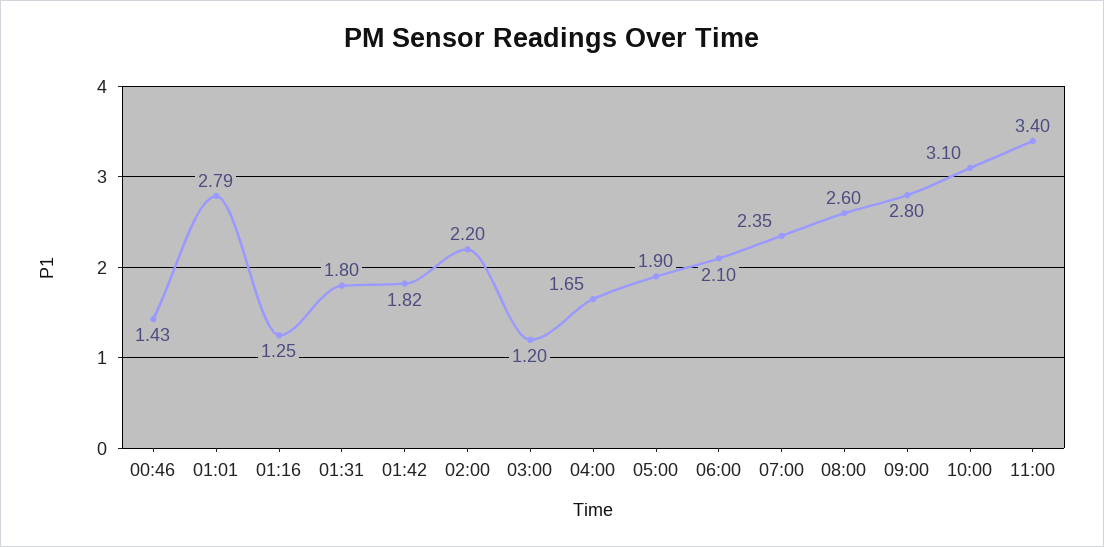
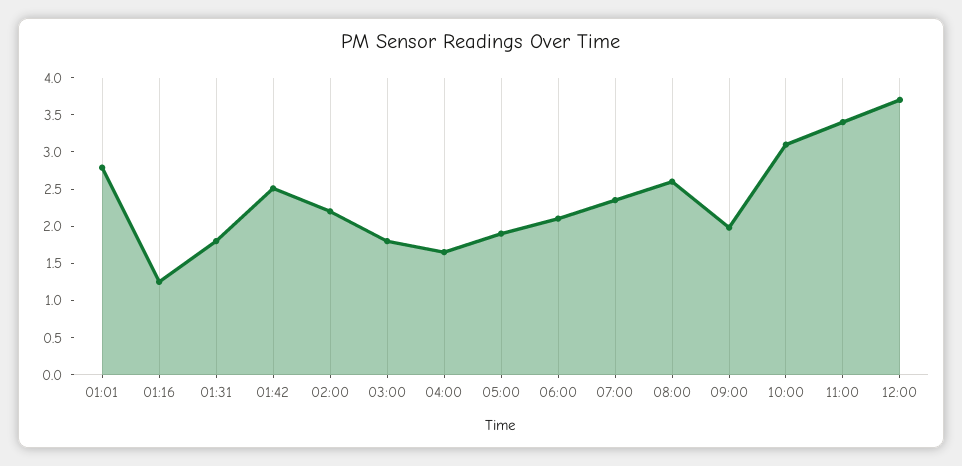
00:46: 1.43 -> none
01:42: 1.82 -> 2.5
03:00: 1.2 -> 1.75
09:00: 2.8 -> 2
12:00: none -> 3.75

